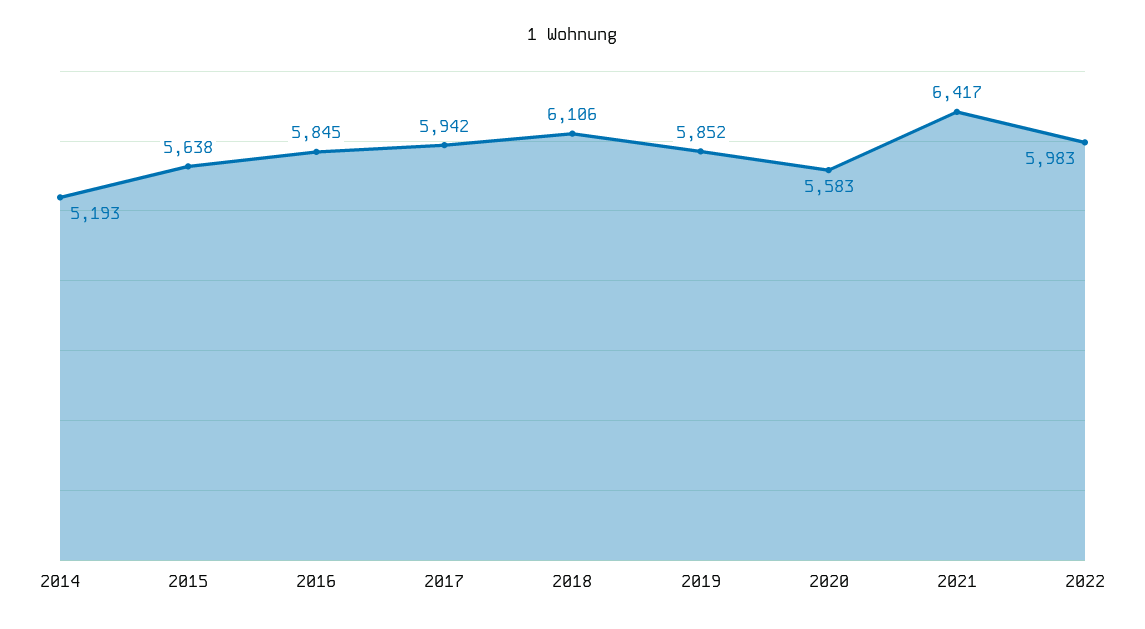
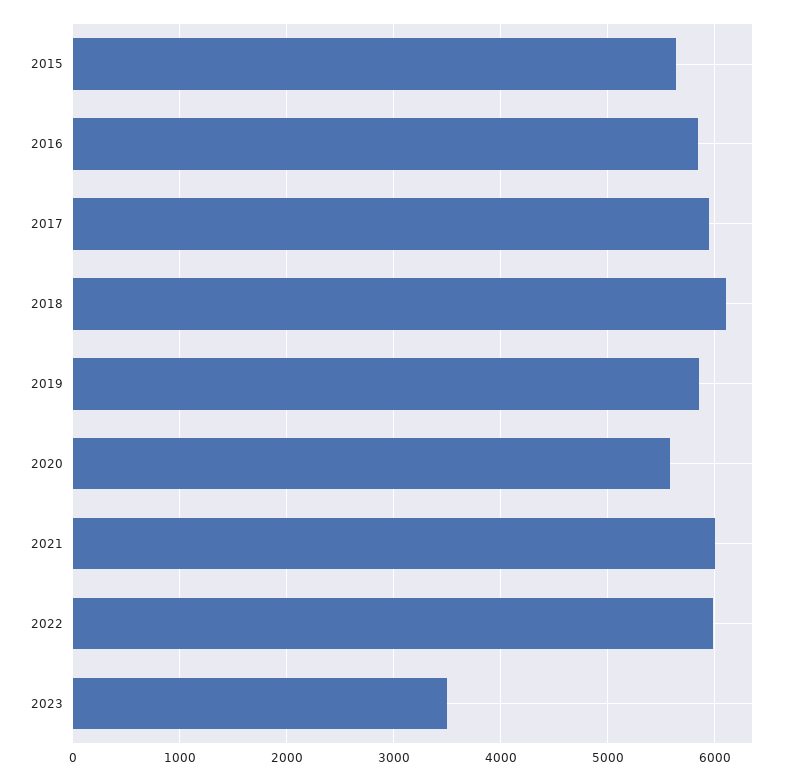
2014: 5193 -> none
2021: 6417 -> 6000
2023: none -> 3500

